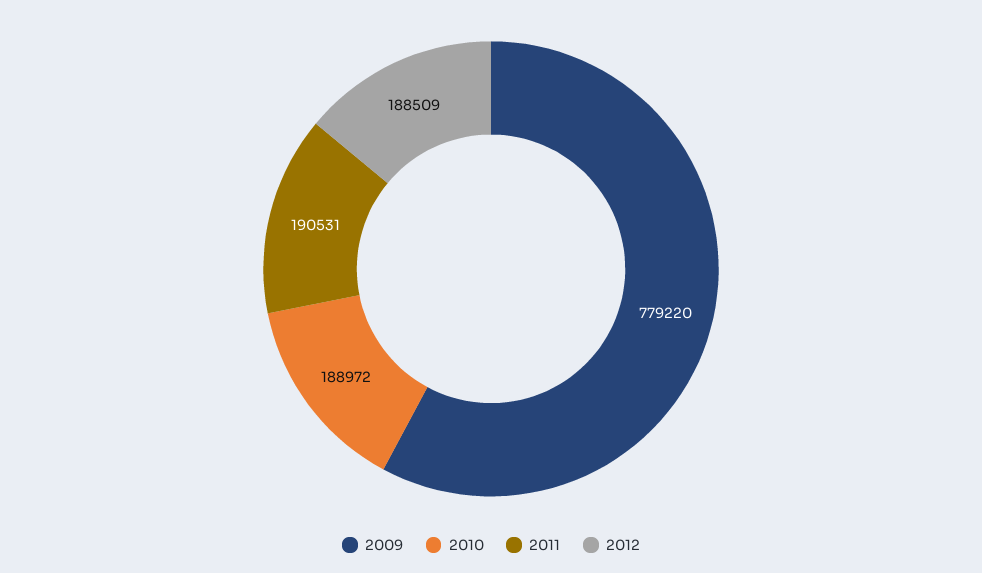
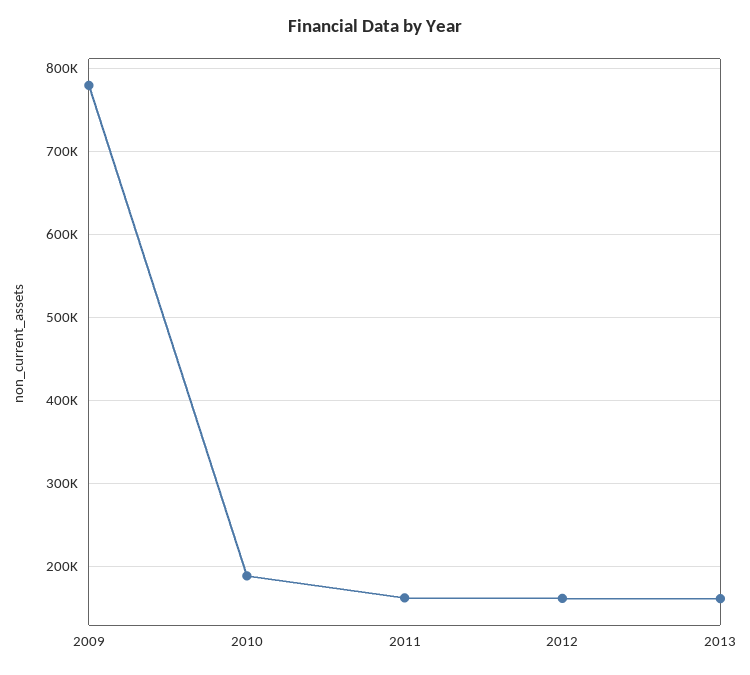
2011: 190531 -> 160000
2012: 188509 -> 160000
2013: none -> 160000

